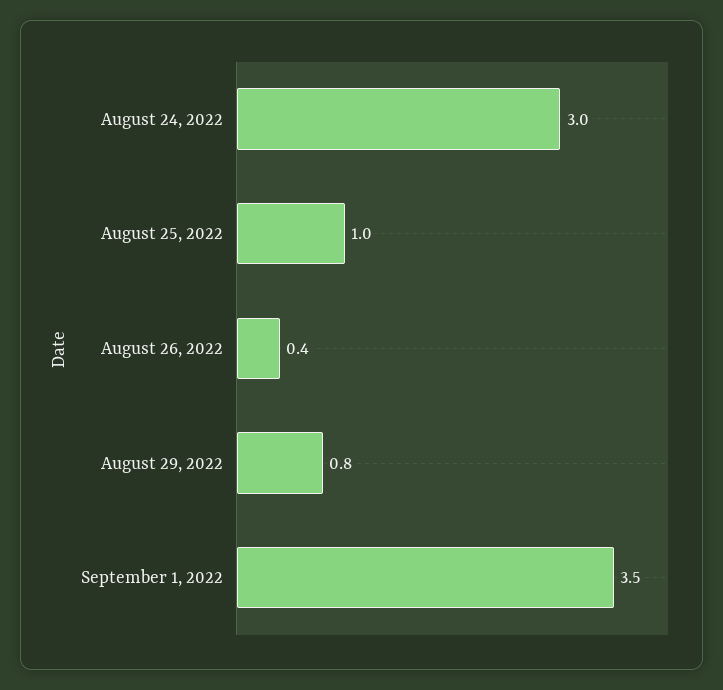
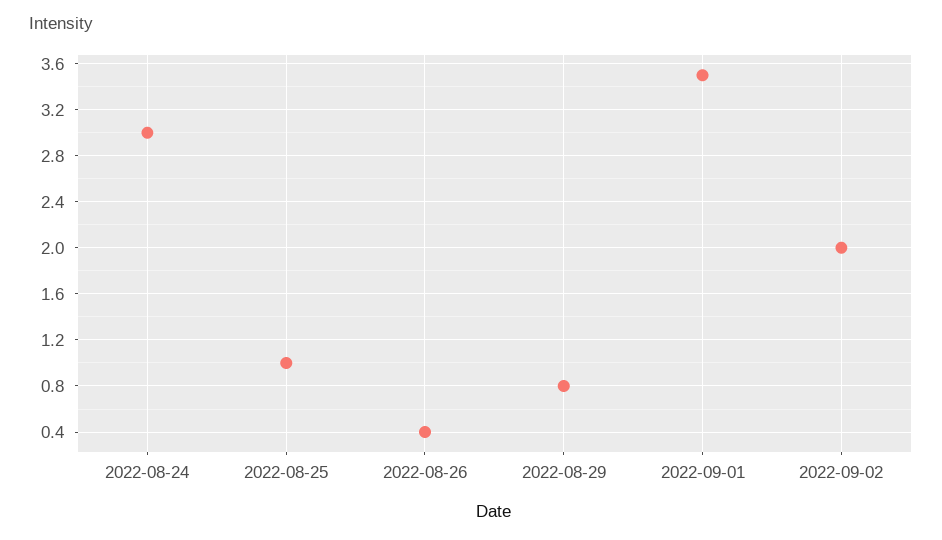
2022-09-02: none -> 2

